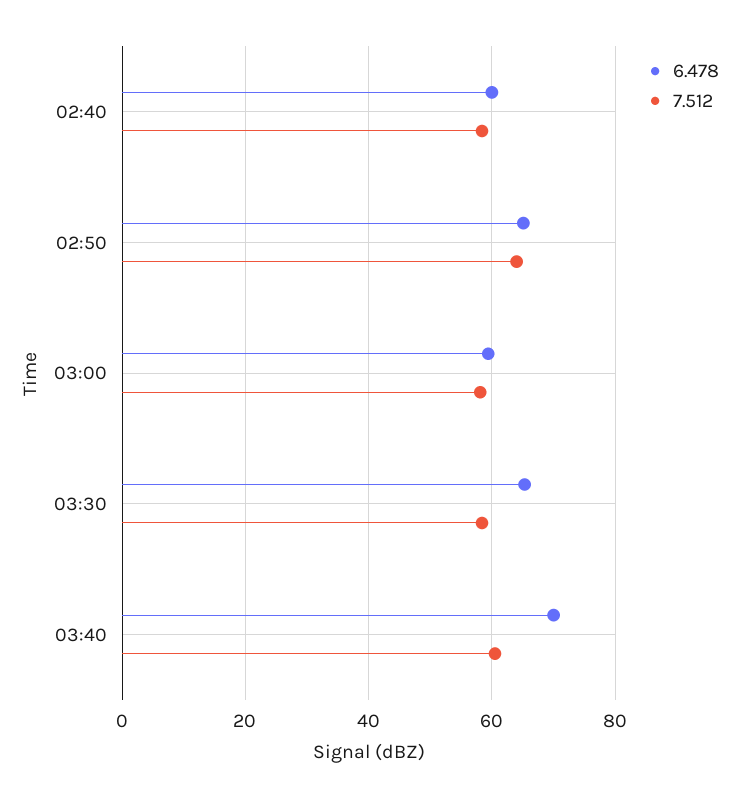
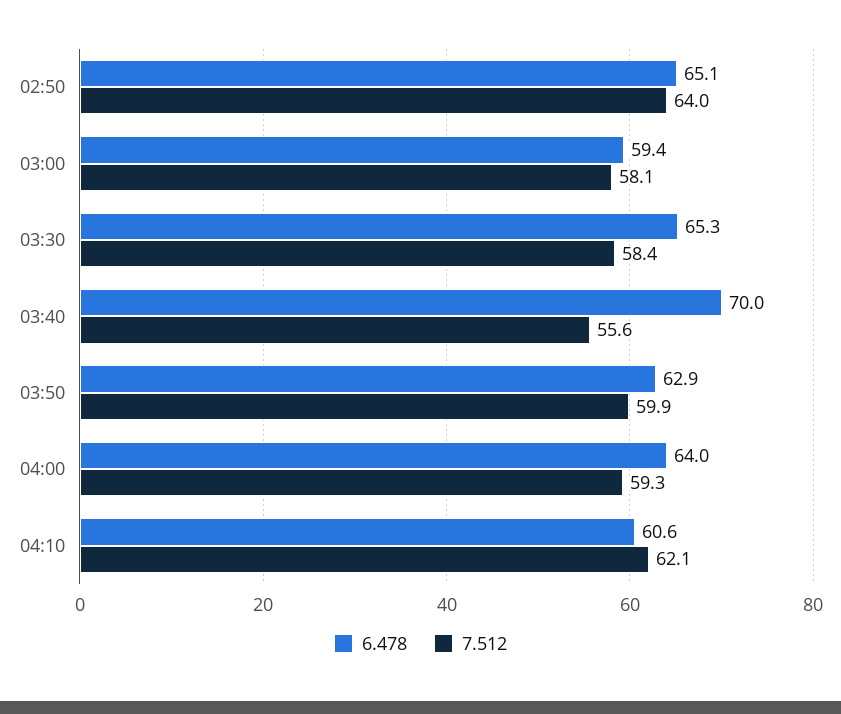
6.478, 02:40: 60 -> none
7.512, 02:40: 58 -> none
7.512, 03:40: 60 -> 55.6
6.478, 03:50: none -> 62.9
7.512, 03:50: none -> 59.9
6.478, 04:00: none -> 64
7.512, 04:00: none -> 59.3
6.478, 04:10: none -> 60.6
7.512, 04:10: none -> 62.1

